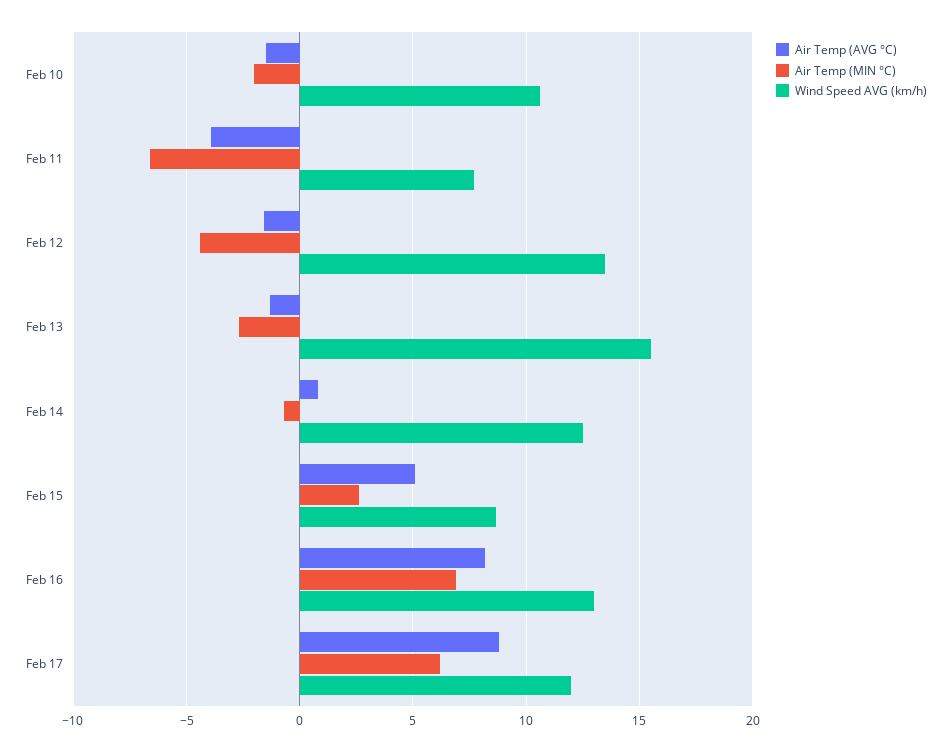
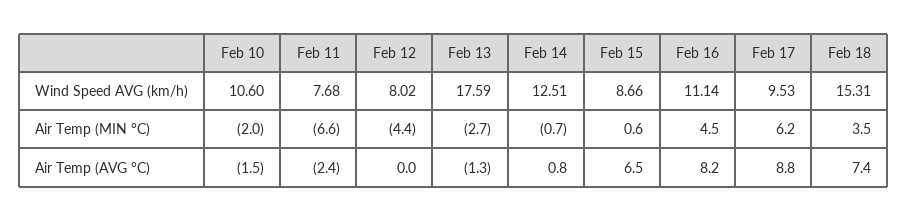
Air Temp (AVG °C), Feb 11: -4 -> -2.4
Air Temp (AVG °C), Feb 12: -1.5 -> 0
Wind Speed AVG (km/h), Feb 12: 13.5 -> 8.02
Wind Speed AVG (km/h), Feb 13: 15.5 -> 17.59
Air Temp (AVG °C), Feb 15: 5 -> 6.5
Air Temp (MIN °C), Feb 15: 2.5 -> 0.6
Air Temp (MIN °C), Feb 16: 7 -> 4.5
Wind Speed AVG (km/h), Feb 16: 13 -> 11.14
Wind Speed AVG (km/h), Feb 17: 12 -> 9.53
Wind Speed AVG (km/h), Feb 18: none -> 15.31
Air Temp (MIN °C), Feb 18: none -> 3.5
Air Temp (AVG °C), Feb 18: none -> 7.4

